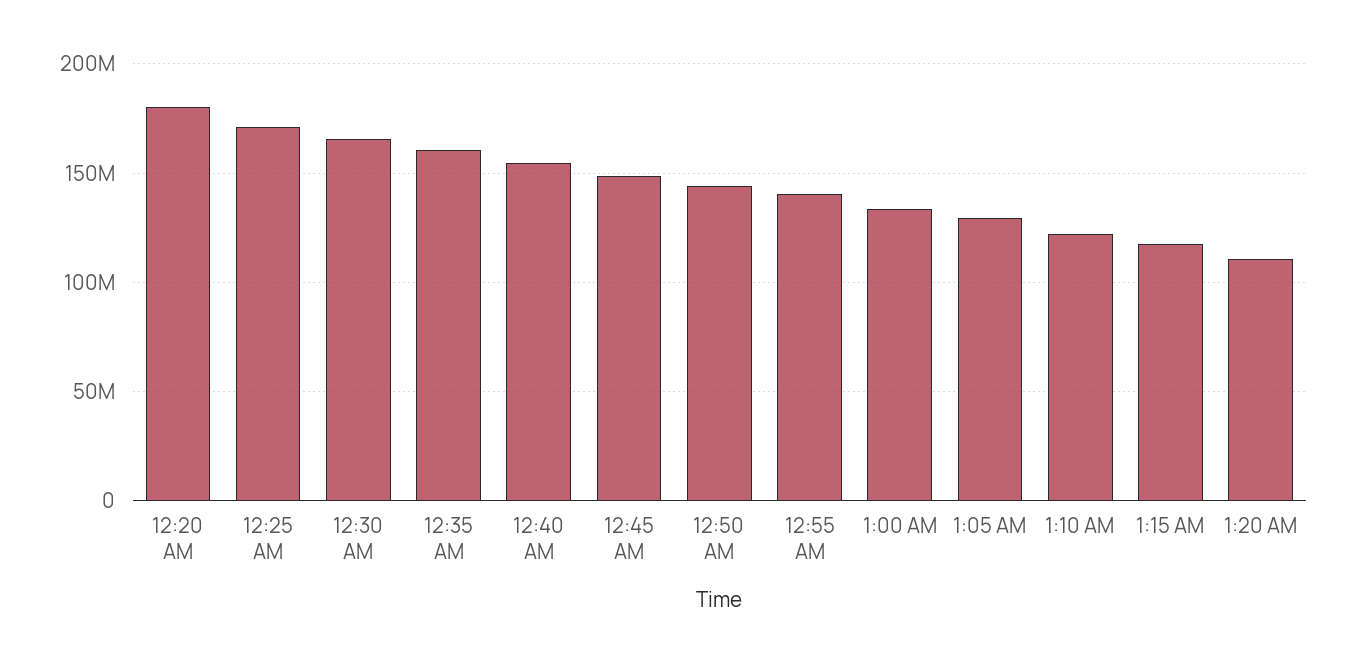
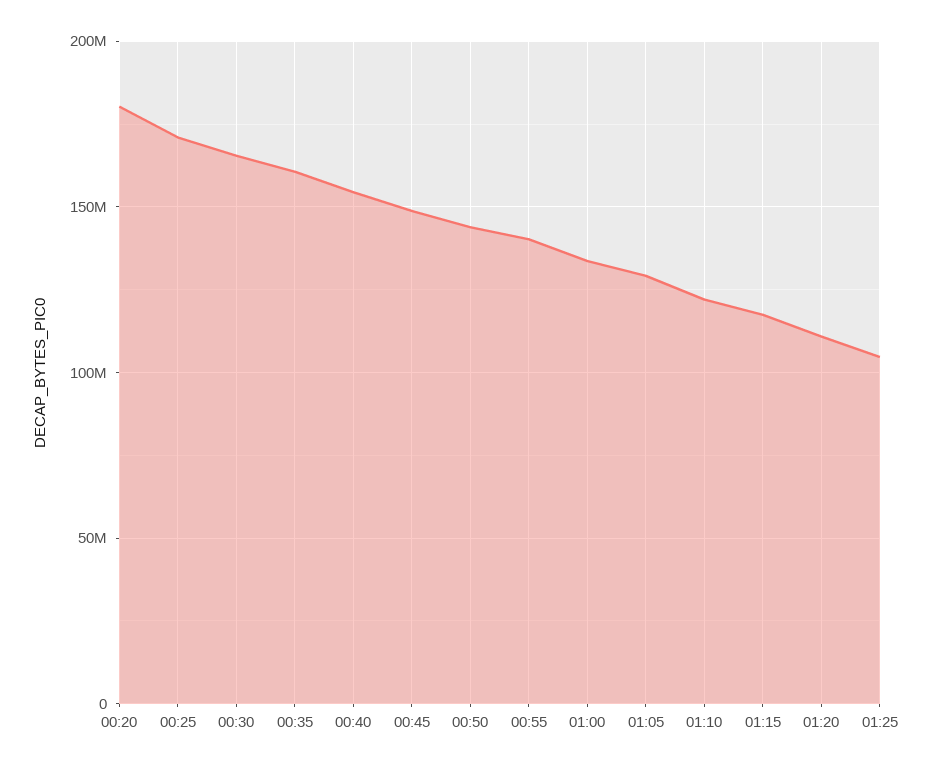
01:25: none -> 105000000

